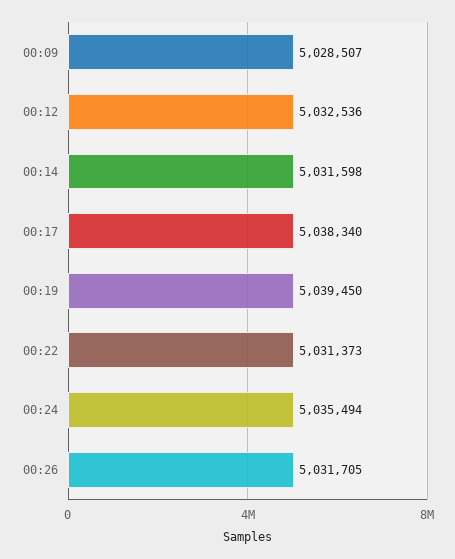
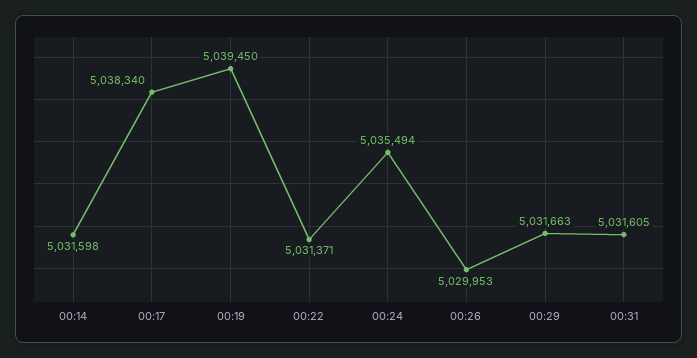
00:09: 5028507 -> none
00:12: 5032536 -> none
00:22: 5031373 -> 5031371
00:26: 5031705 -> 5029953
00:29: none -> 5031663
00:31: none -> 5031605

